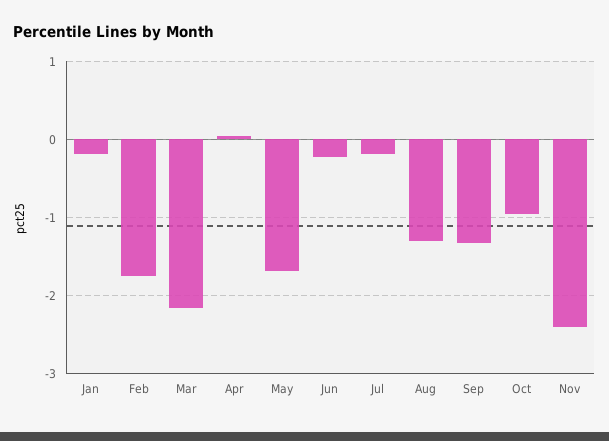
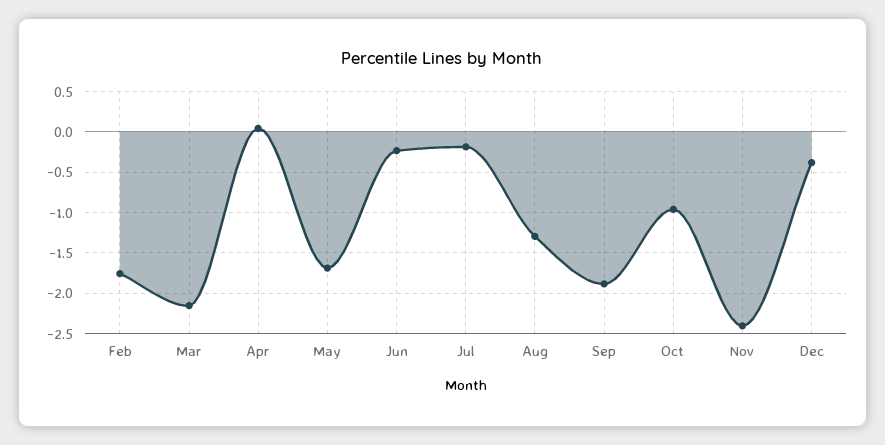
Jan: -0.2 -> none
Sep: -1.3 -> -1.9
Dec: none -> -0.4

